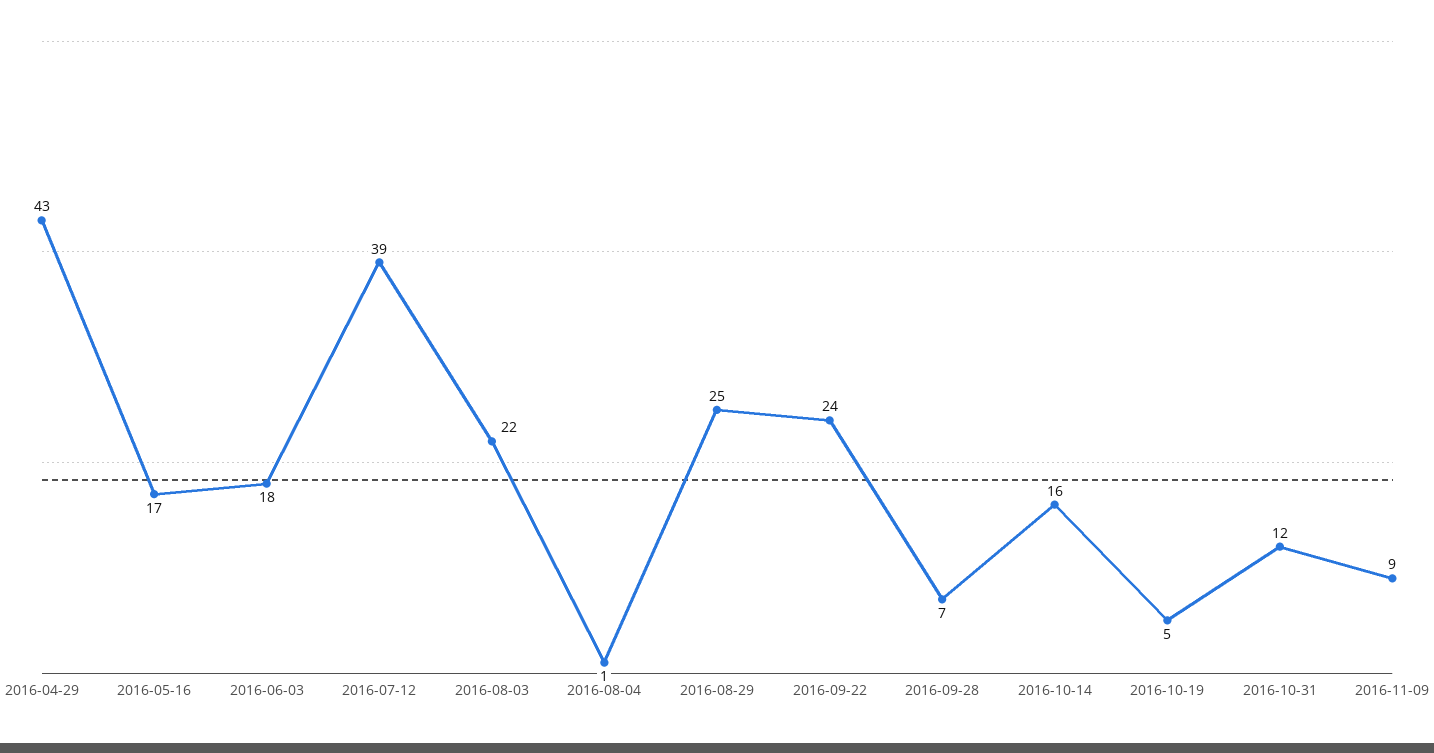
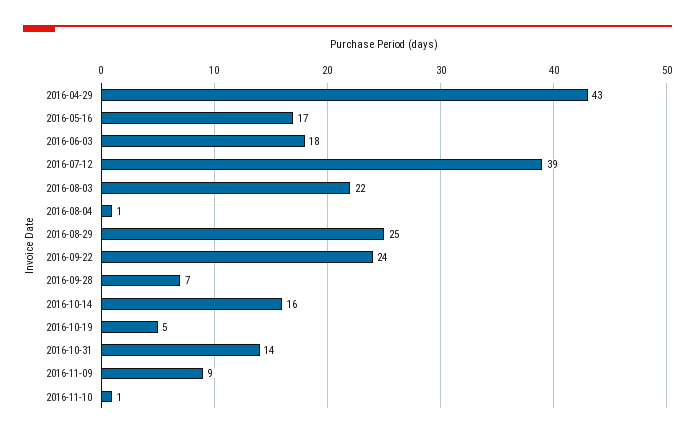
2016-10-31: 12 -> 14
2016-11-10: none -> 1

